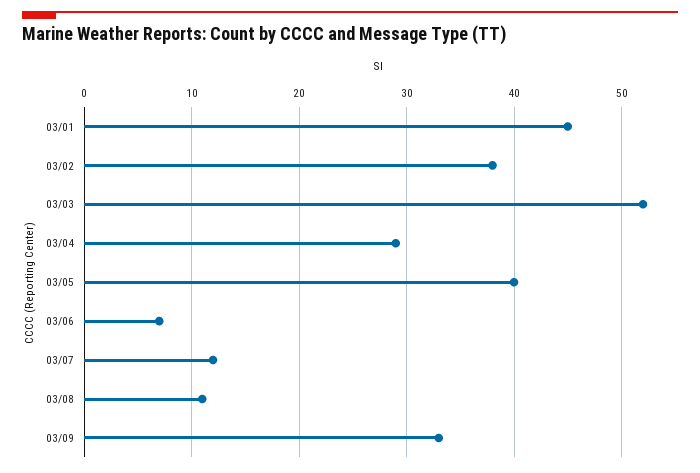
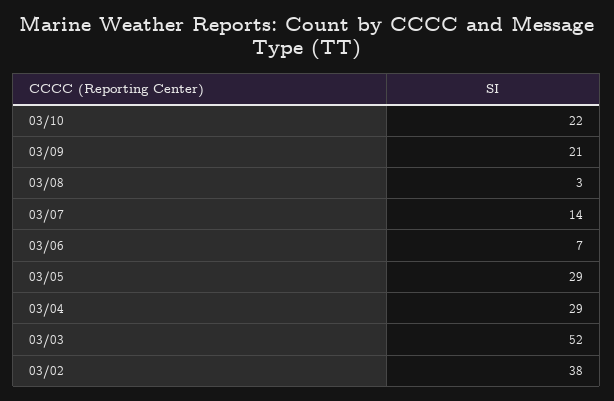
03/01: 45 -> none
03/05: 40 -> 29
03/07: 12 -> 14
03/08: 11 -> 3
03/09: 33 -> 21
03/10: none -> 22

